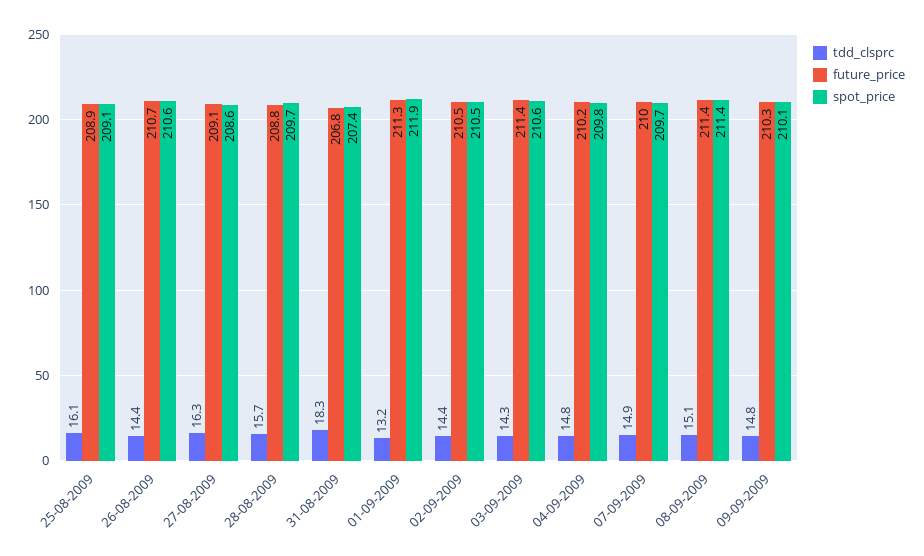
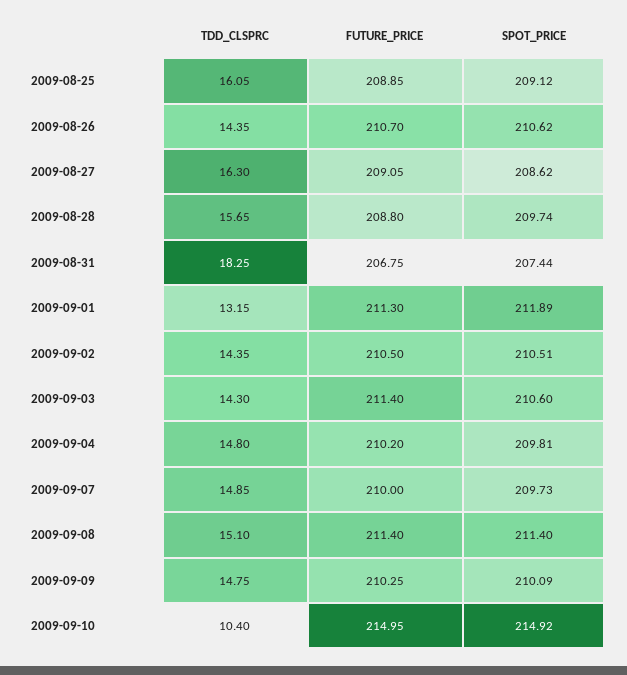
tdd_clsprc, 2009-09-10: none -> 10.4
future_price, 2009-09-10: none -> 214.95
spot_price, 2009-09-10: none -> 214.92

